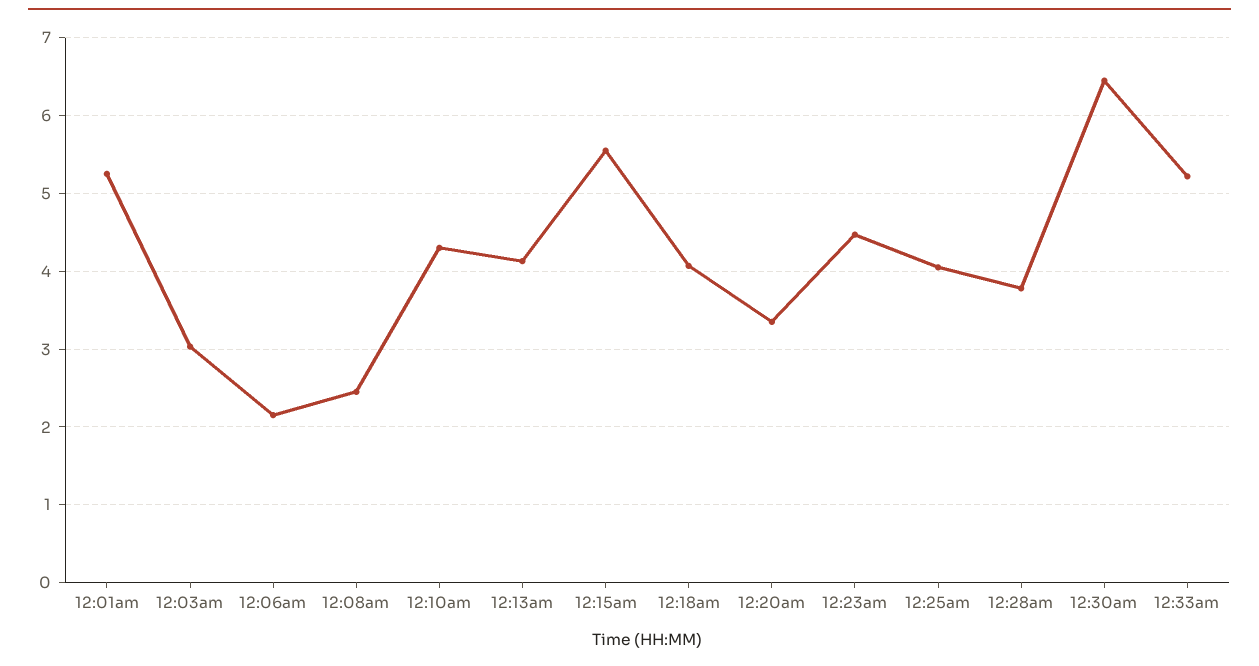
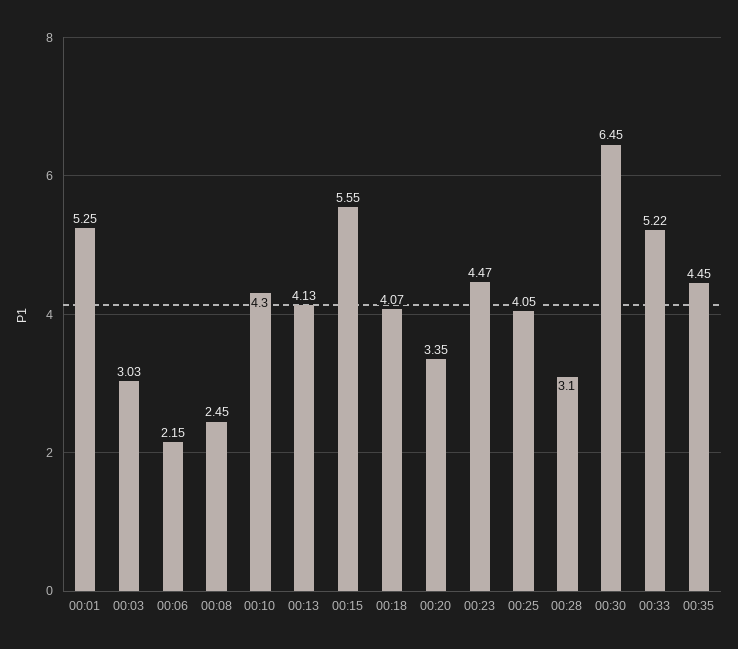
12:28am: 3.8 -> 3.1
00:35: none -> 4.45

